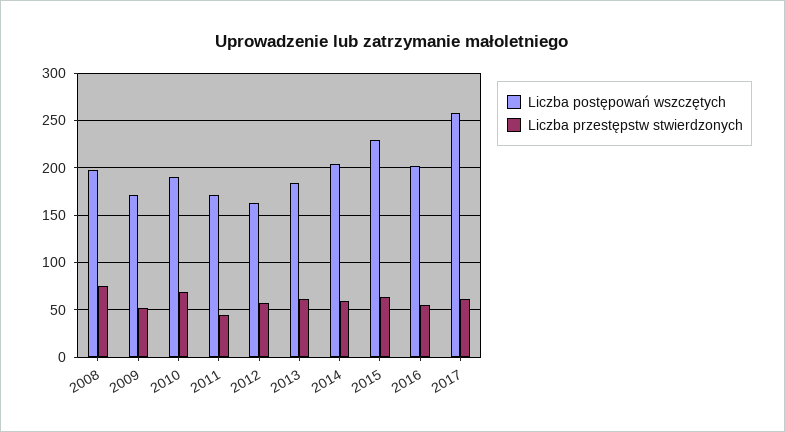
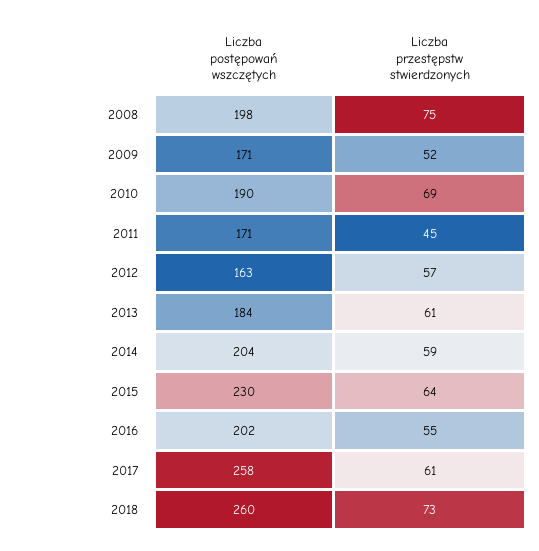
Liczba postępowań wszczętych, 2018: none -> 260
Liczba przestępstw stwierdzonych, 2018: none -> 73

